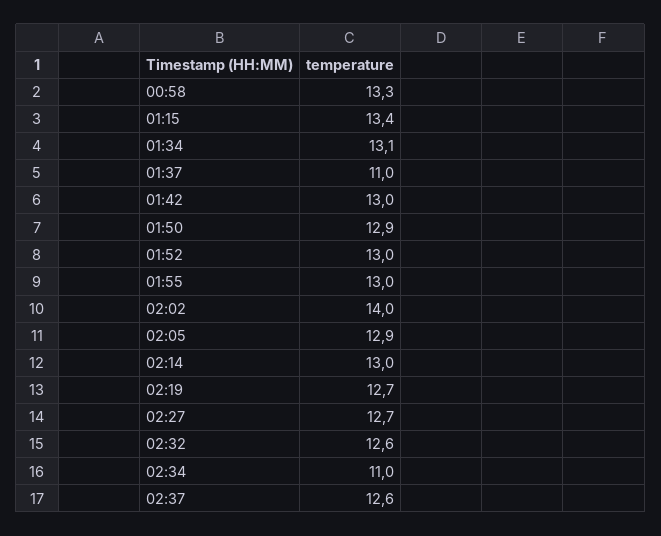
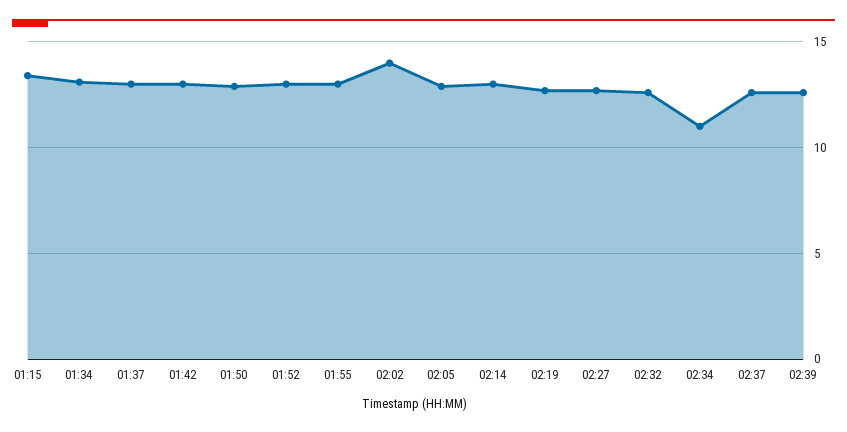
00:58: 13.3 -> none
01:37: 11 -> 13
02:39: none -> 12.5

